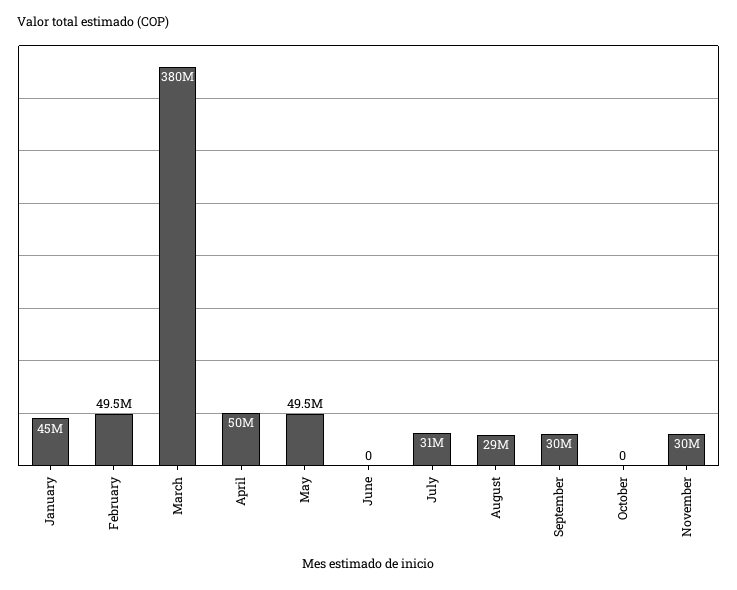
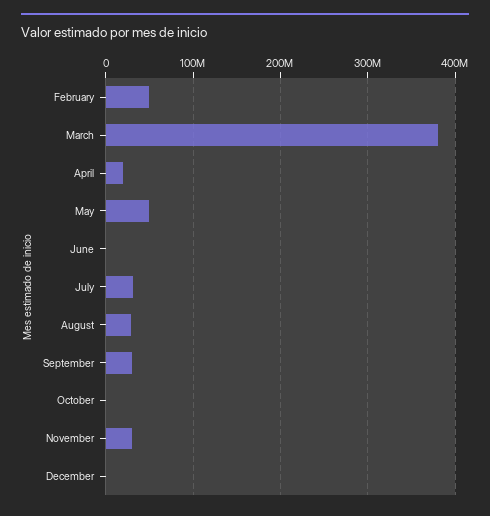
January: 45000000 -> none
April: 50000000 -> 20000000
December: none -> 0

